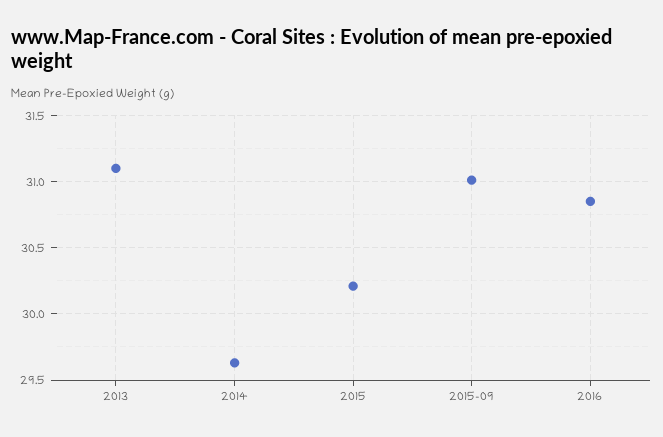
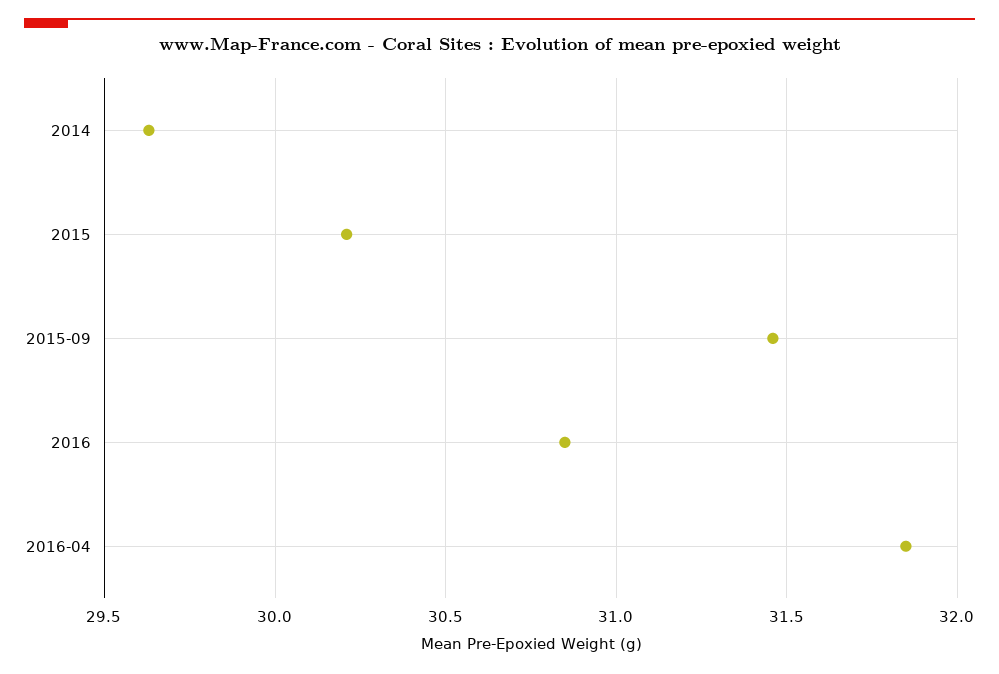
2013: 31.1 -> none
2015-09: 31 -> 31.45
2016-04: none -> 31.85

